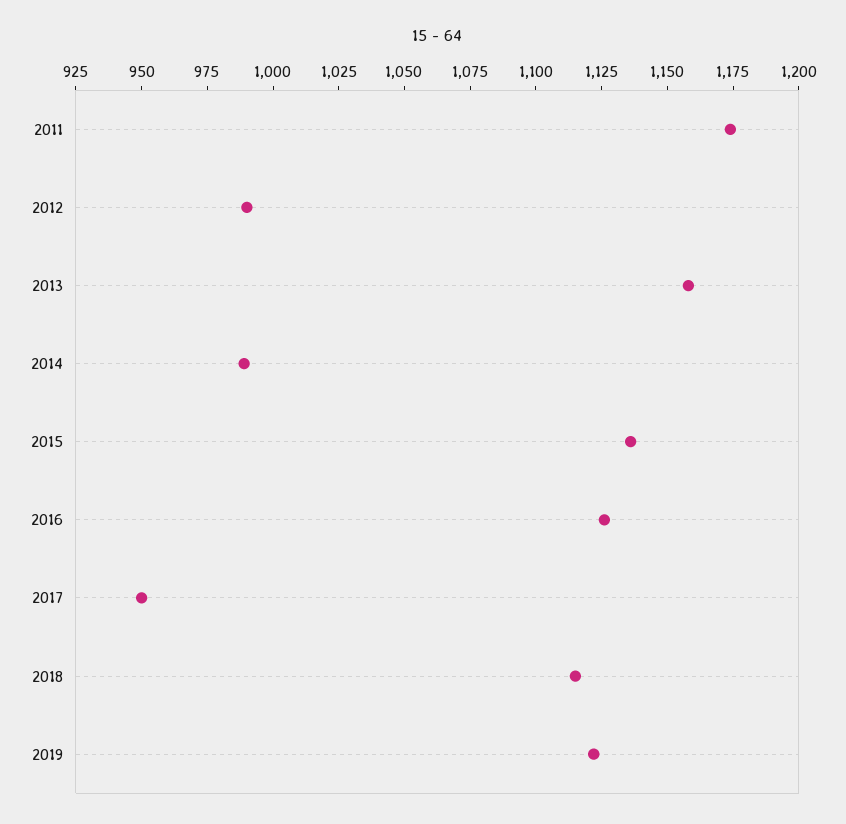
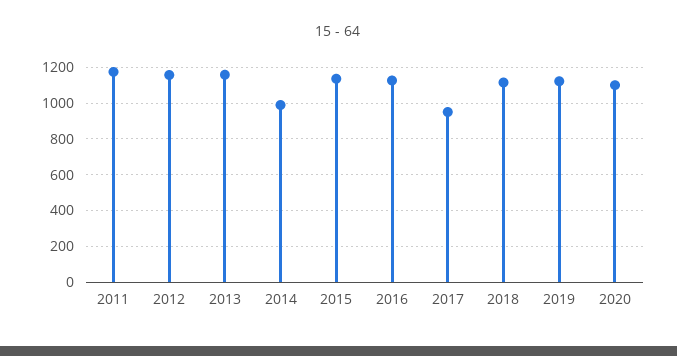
2012: 990 -> 1150
2020: none -> 1100

